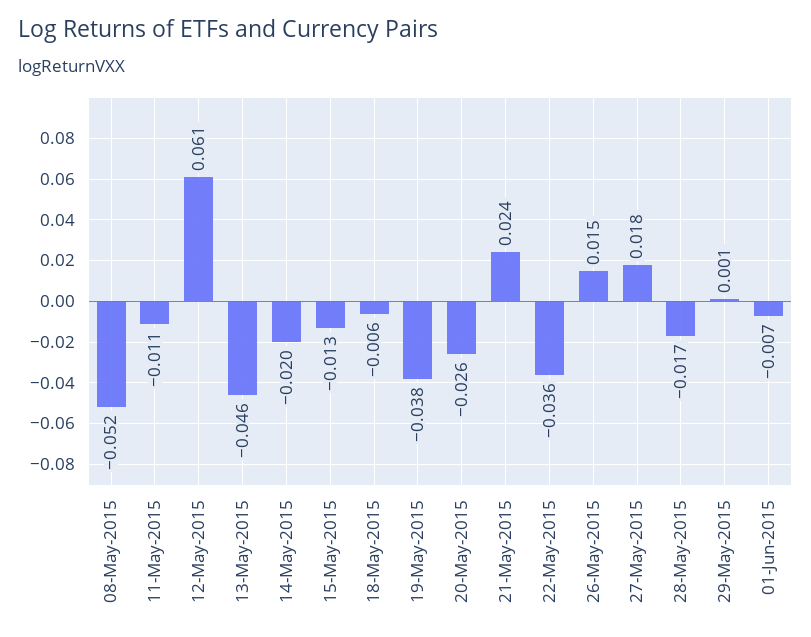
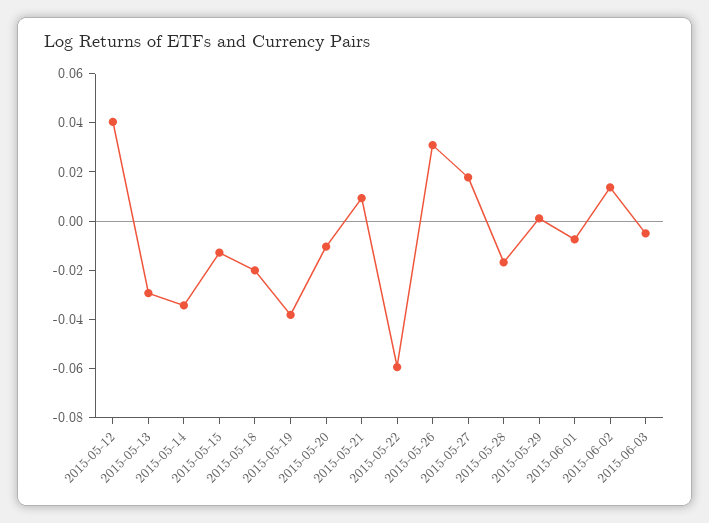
08-May-2015: -0.052 -> none
11-May-2015: -0.011 -> none
12-May-2015: 0.061 -> 0.04
13-May-2015: -0.046 -> -0.03
14-May-2015: -0.02 -> -0.035
18-May-2015: -0.006 -> -0.02
20-May-2015: -0.026 -> -0.01
21-May-2015: 0.024 -> 0.01
22-May-2015: -0.036 -> -0.06
26-May-2015: 0.015 -> 0.03
2015-06-02: none -> 0.015
2015-06-03: none -> -0.005

